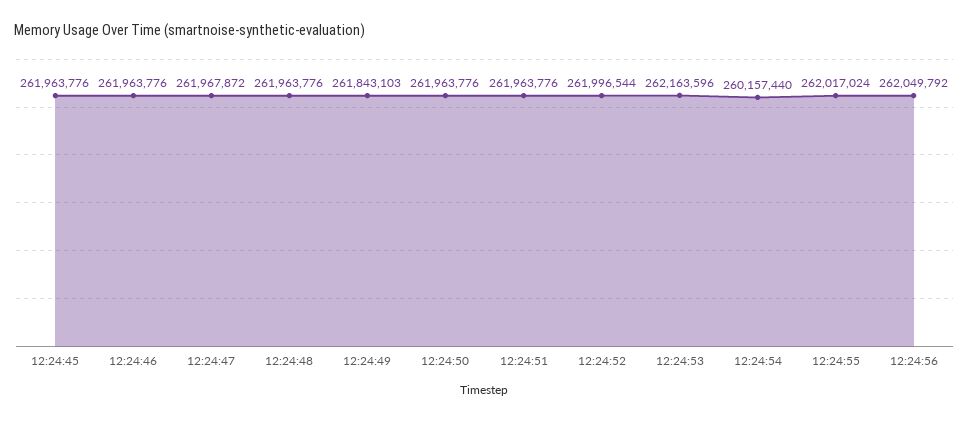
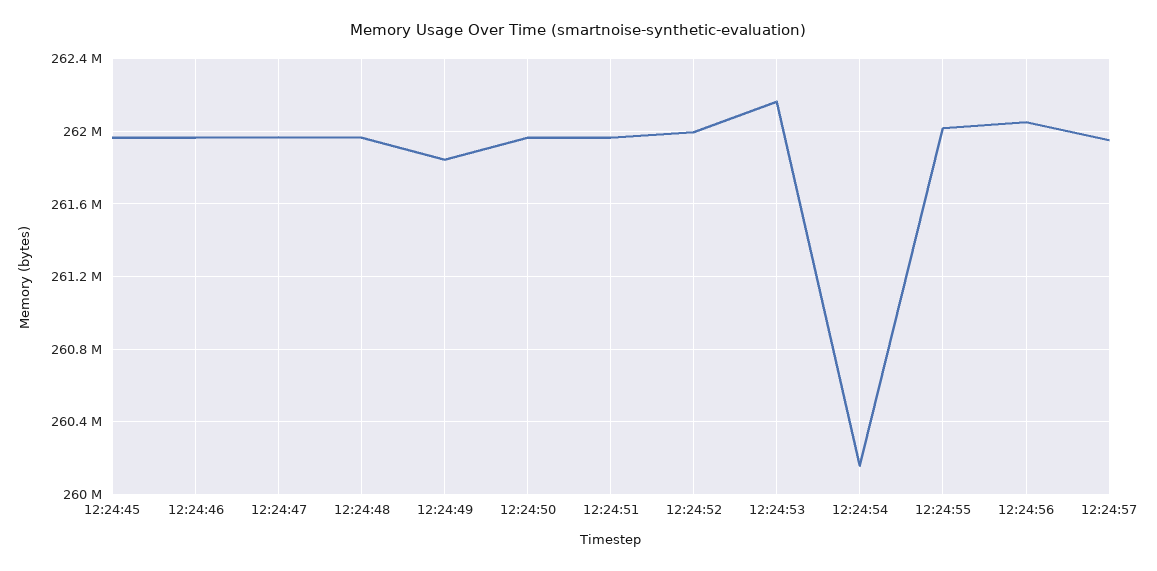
12:24:57: none -> 261950000

